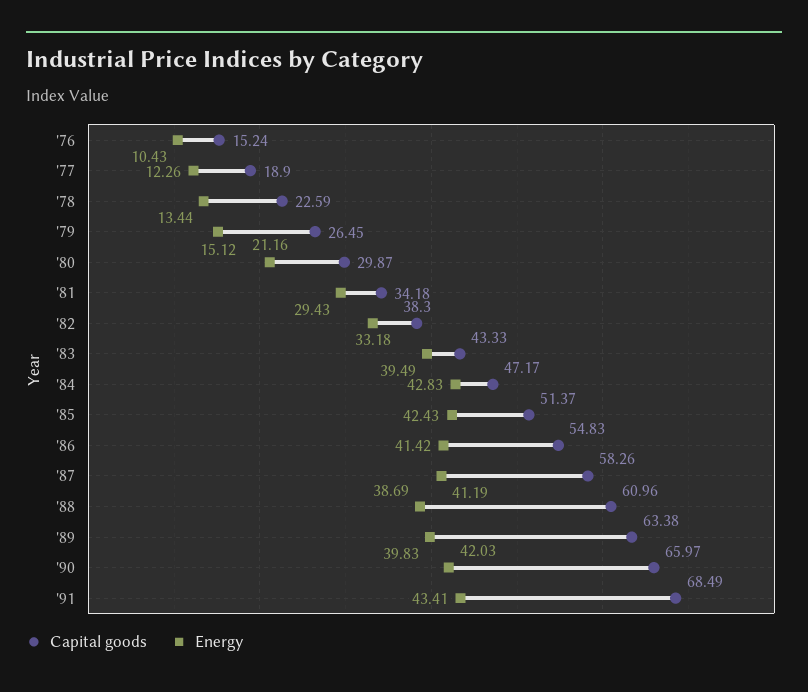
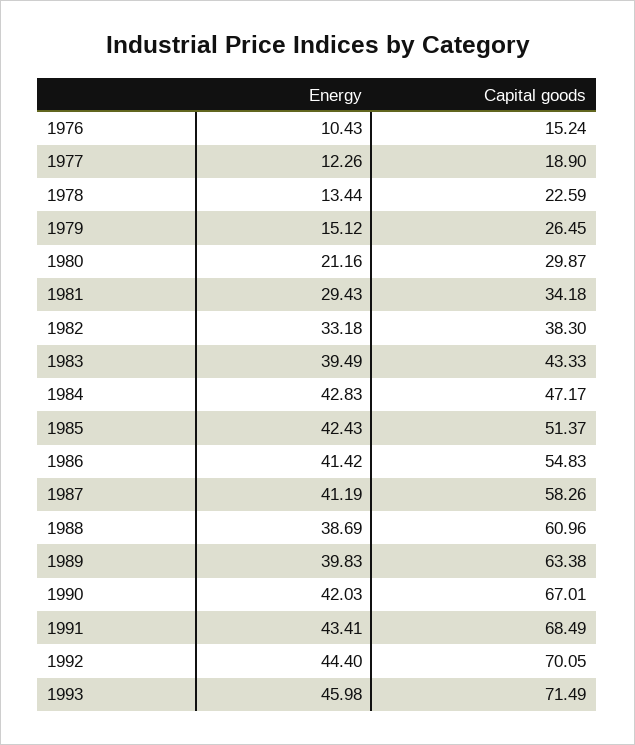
Capital goods, '90: 65.97 -> 67.01
Energy, 1992: none -> 44.4
Capital goods, 1992: none -> 70.05
Energy, 1993: none -> 45.98
Capital goods, 1993: none -> 71.49

